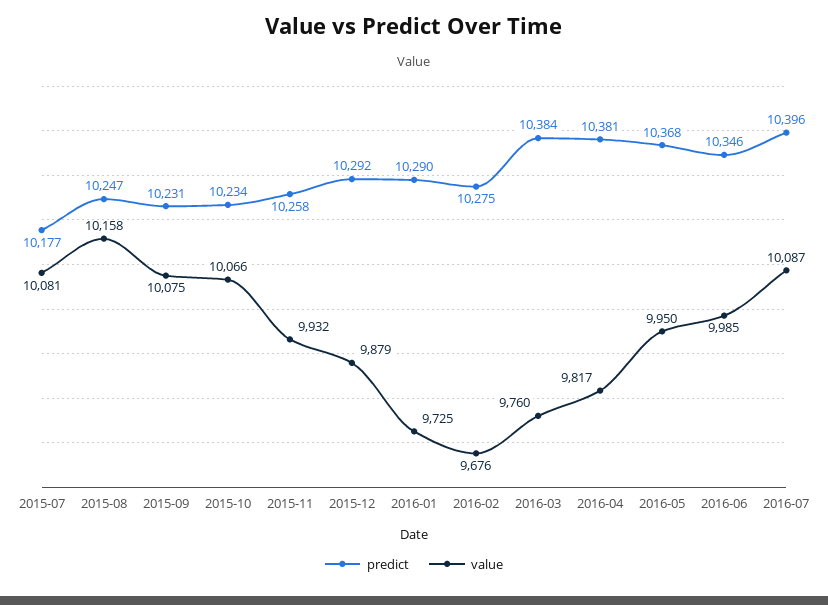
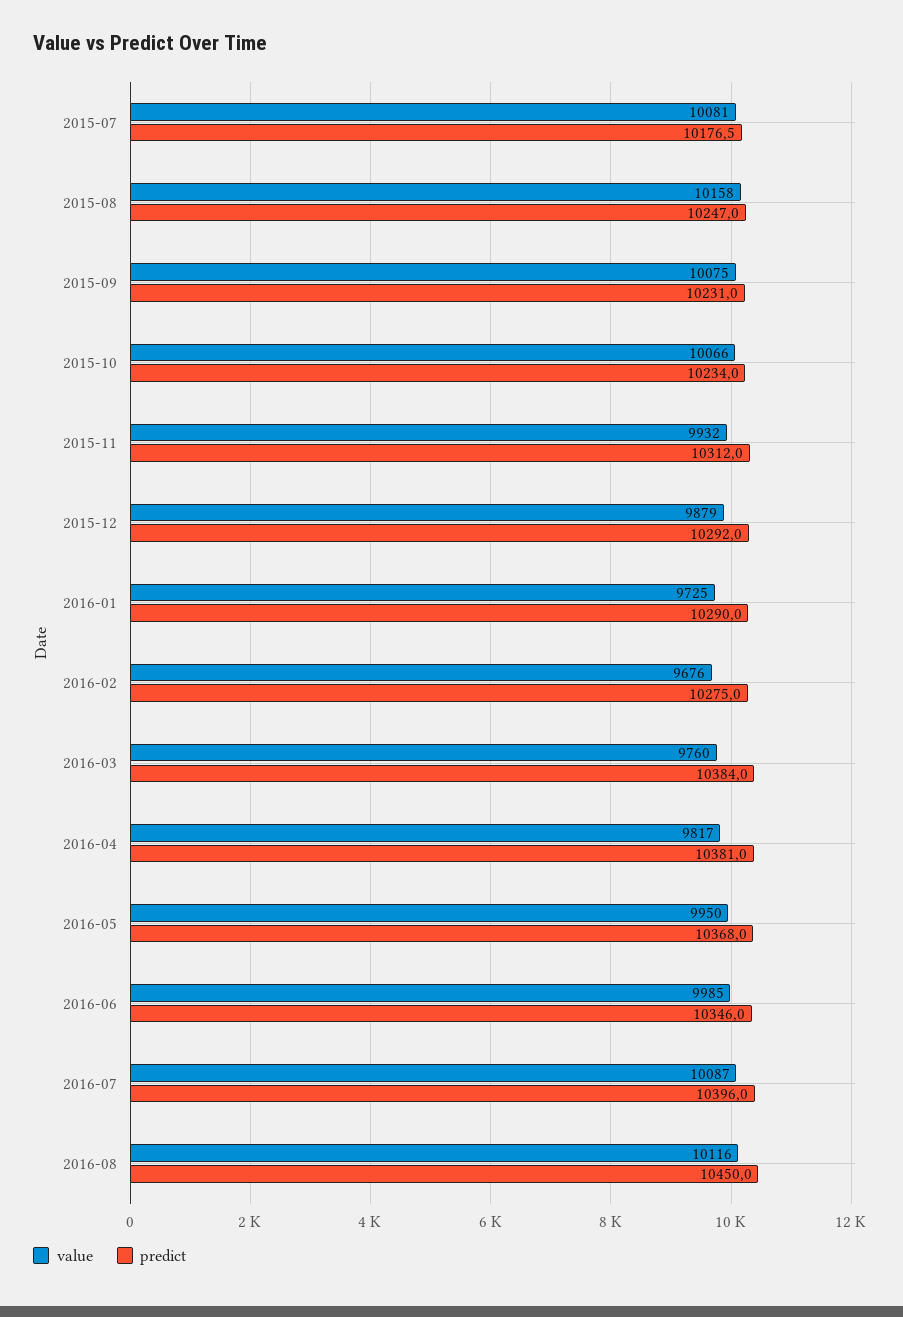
predict, 2015-11: 10258 -> 10312
value, 2016-08: none -> 10116
predict, 2016-08: none -> 10450

